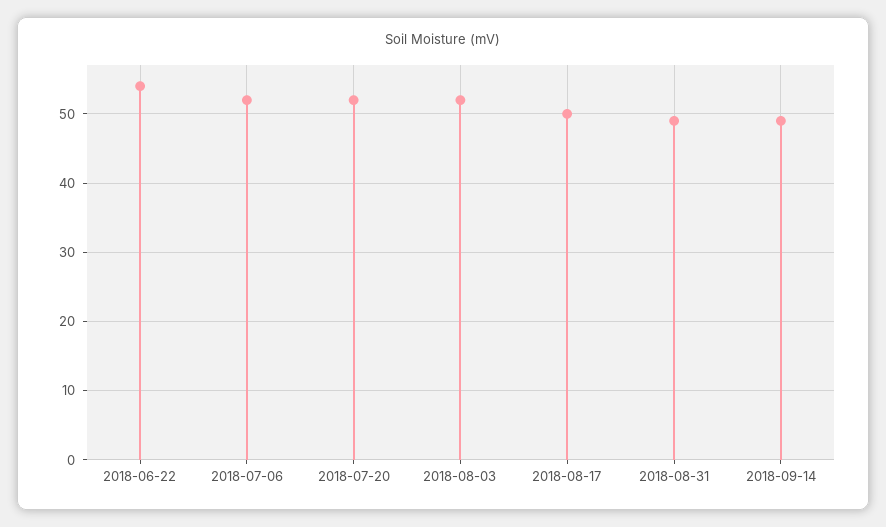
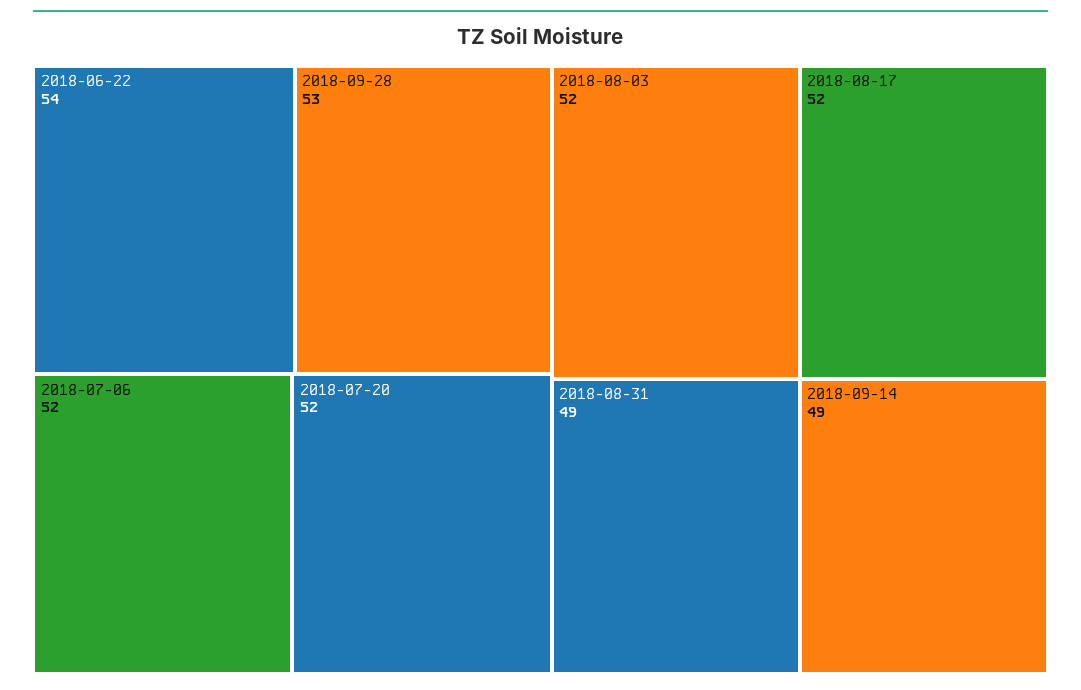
2018-08-17: 50 -> 52
2018-09-28: none -> 53

